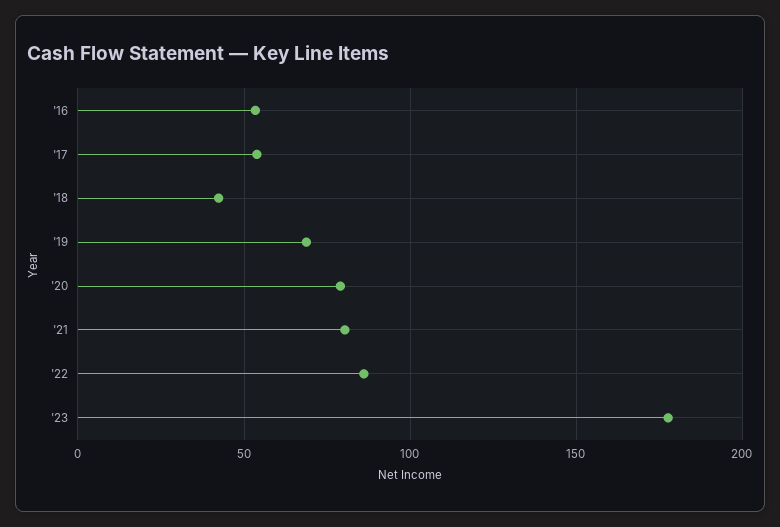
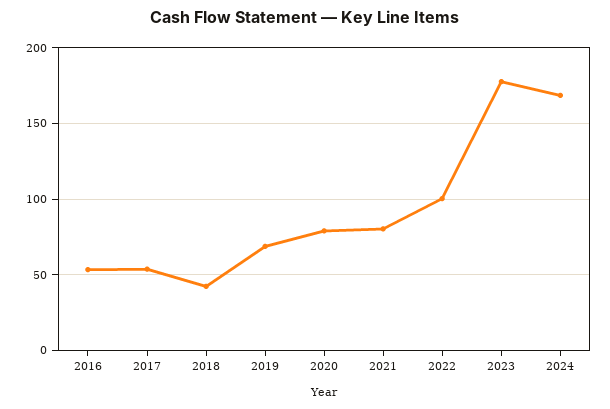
'22: 85 -> 100
2024: none -> 170

